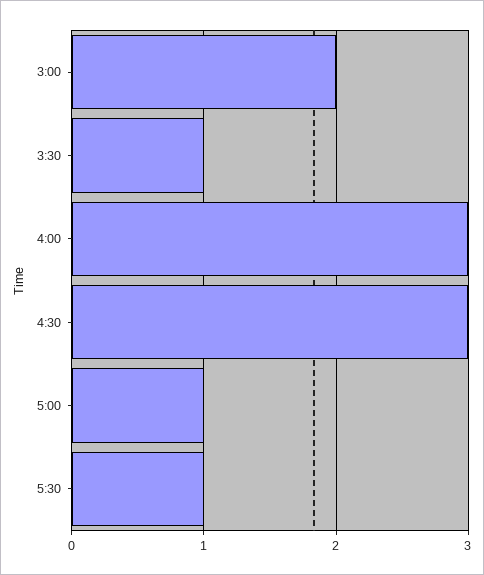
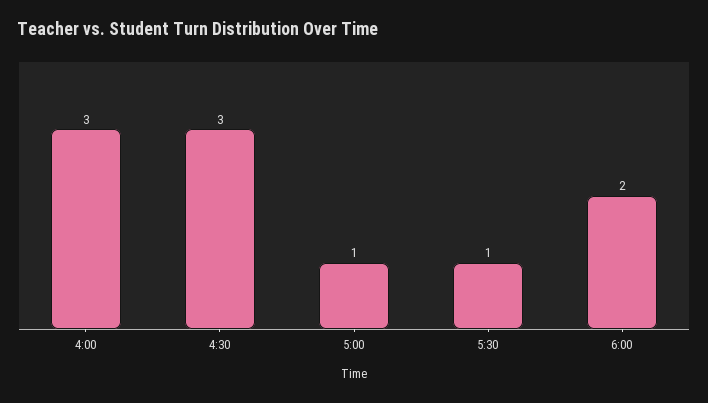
3:00: 2 -> none
3:30: 1 -> none
6:00: none -> 2

